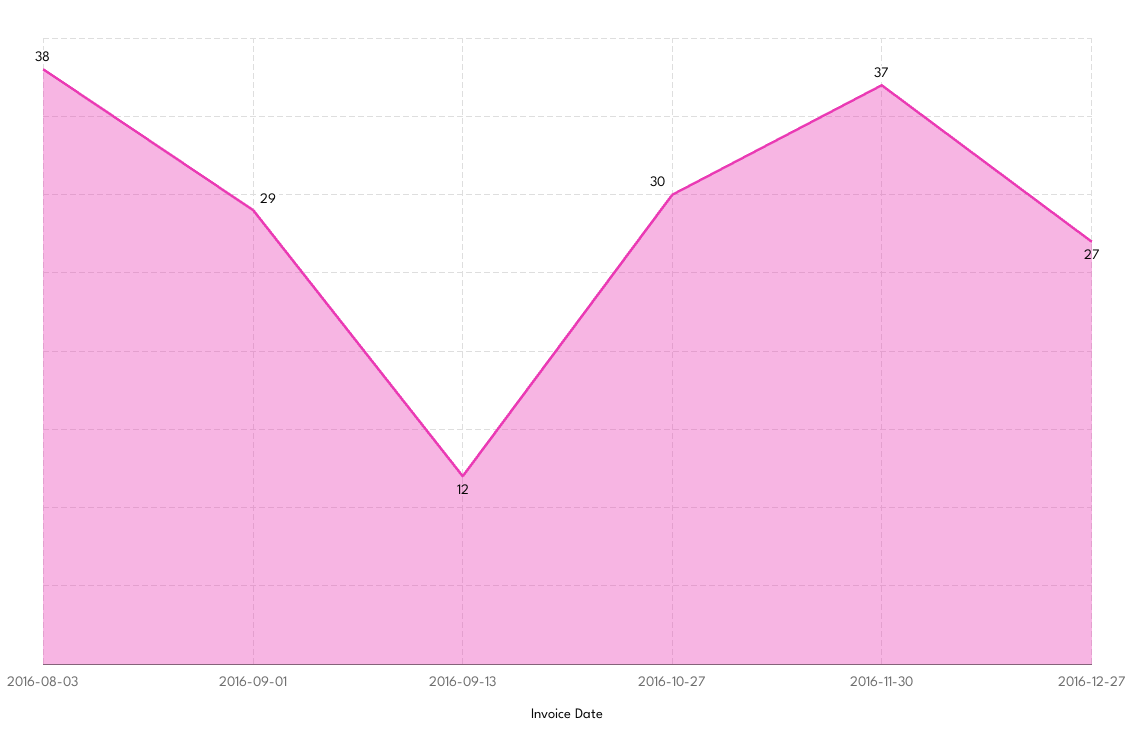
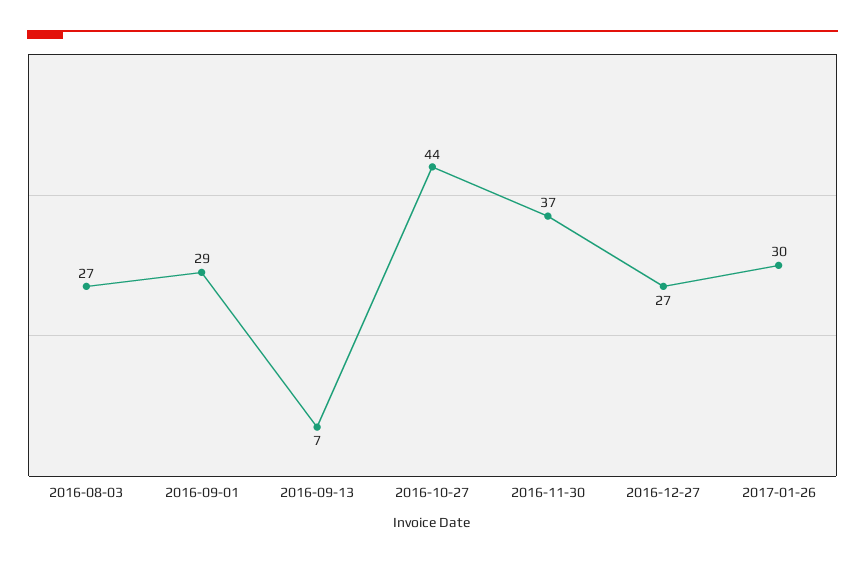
2016-08-03: 38 -> 27
2016-09-13: 12 -> 7
2016-10-27: 30 -> 44
2017-01-26: none -> 30

